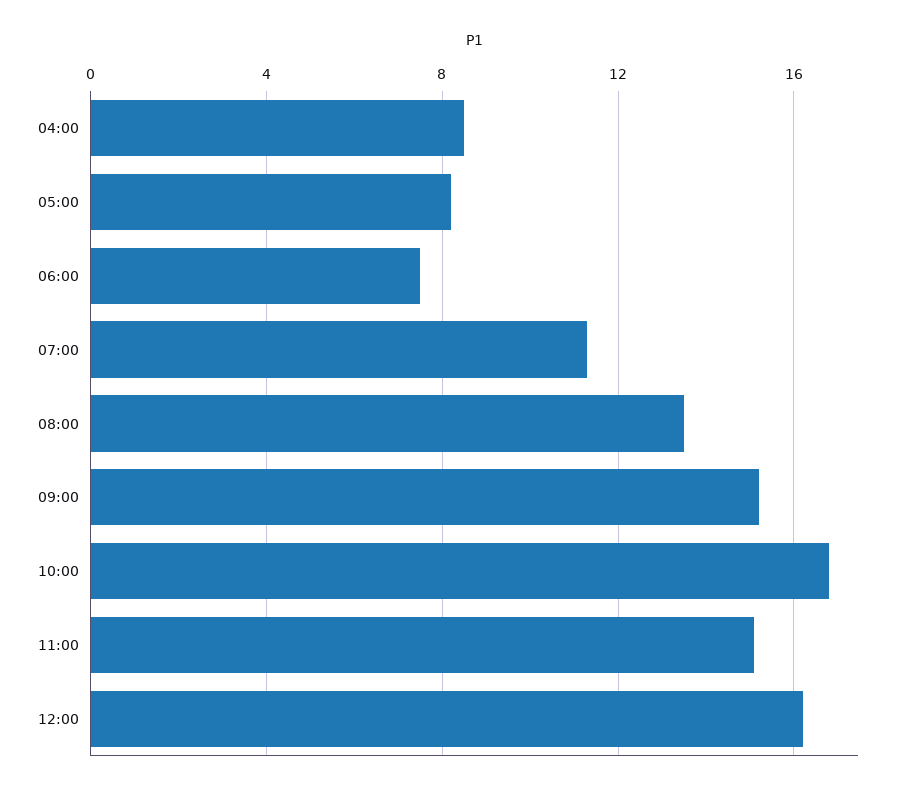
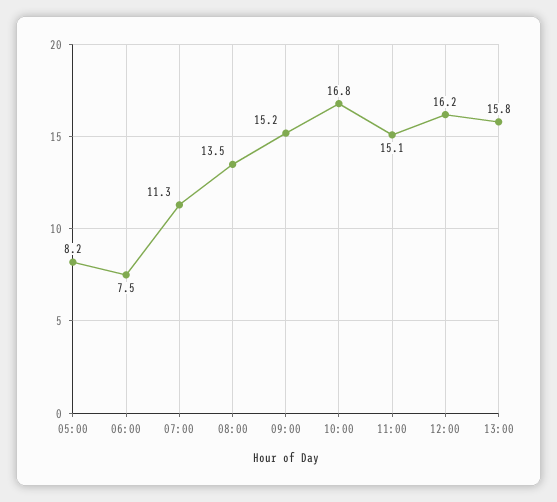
04:00: 8.5 -> none
13:00: none -> 15.8

